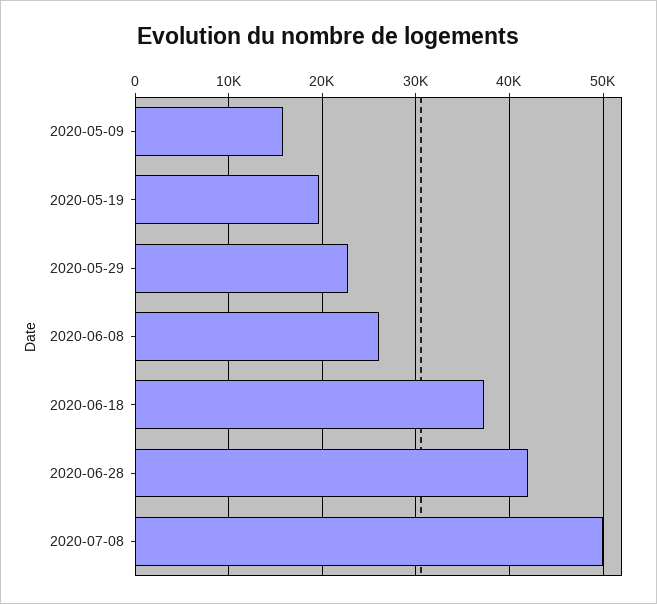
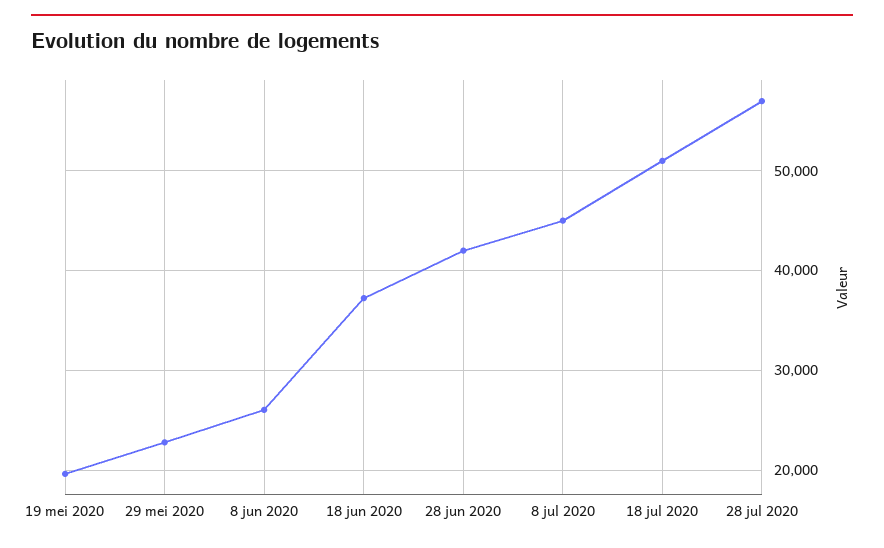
2020-05-09: 16000 -> none
2020-07-08: 50000 -> 45000
18 jul 2020: none -> 51000
28 jul 2020: none -> 57000

